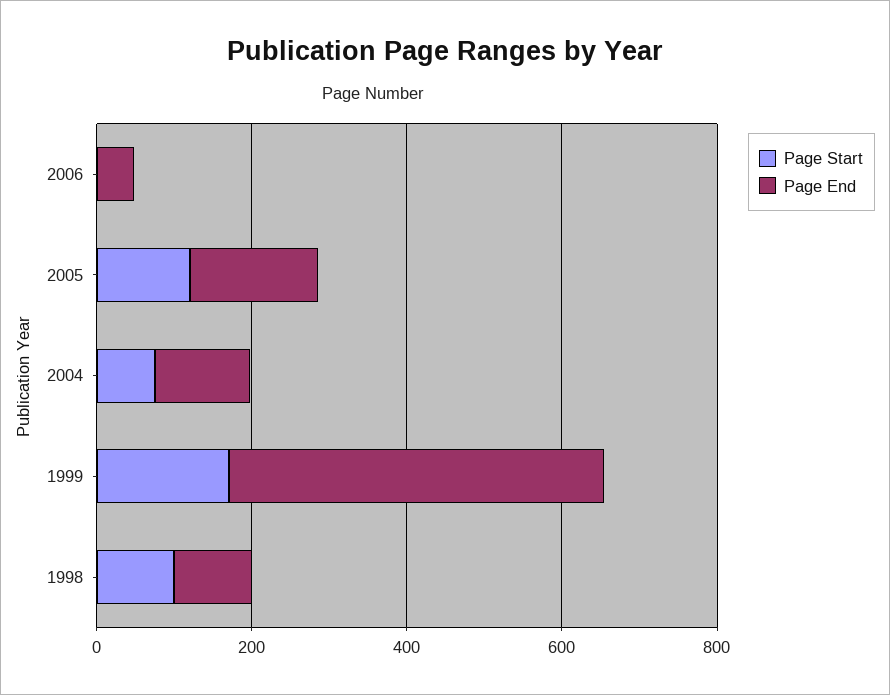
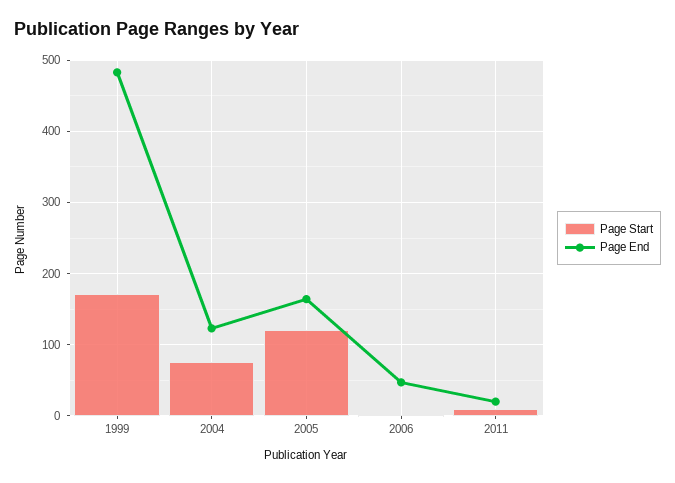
Page Start, 1998: 100 -> none
Page End, 1998: 100 -> none
Page Start, 2011: none -> 10
Page End, 2011: none -> 20

